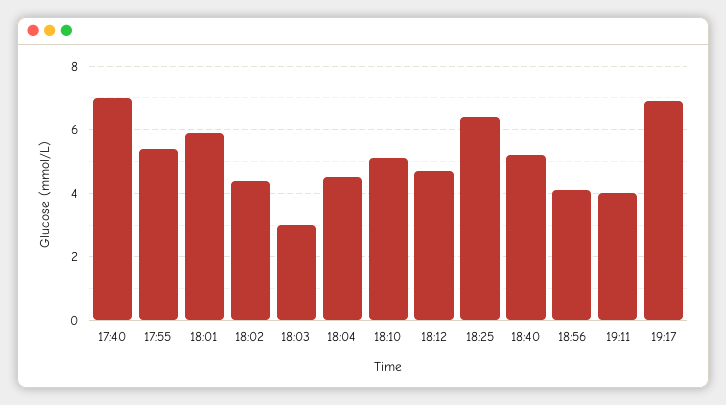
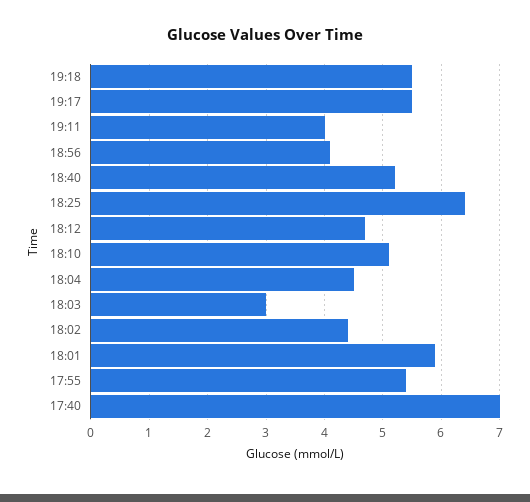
19:17: 7 -> 5.5
19:18: none -> 5.5

